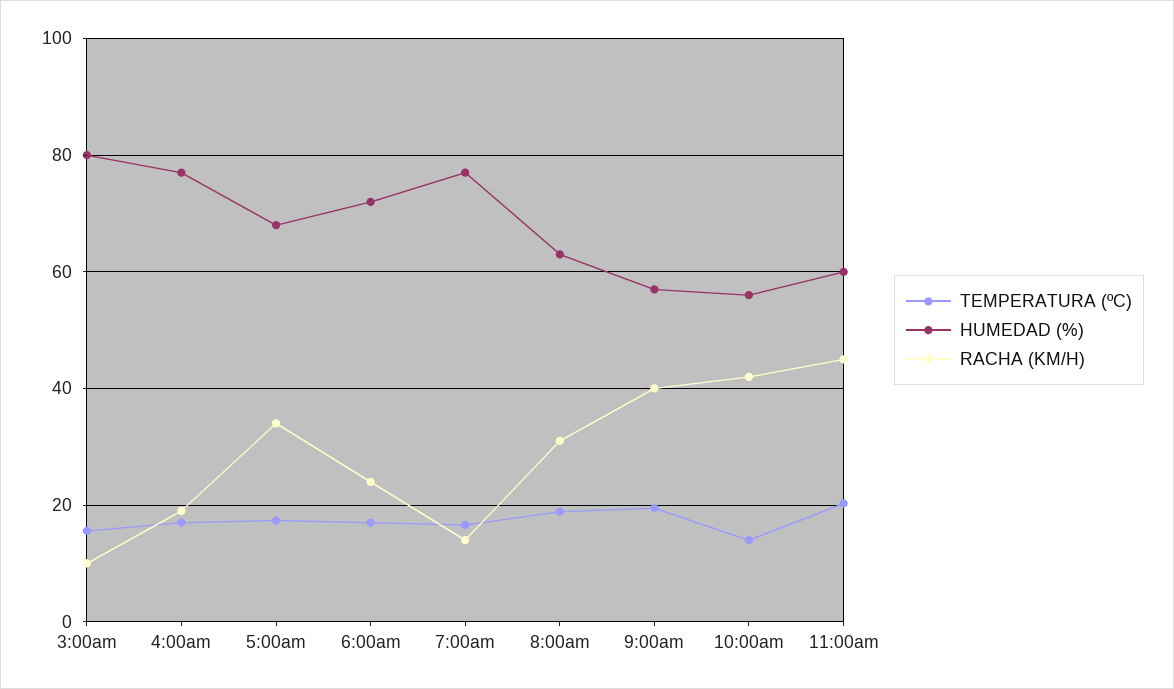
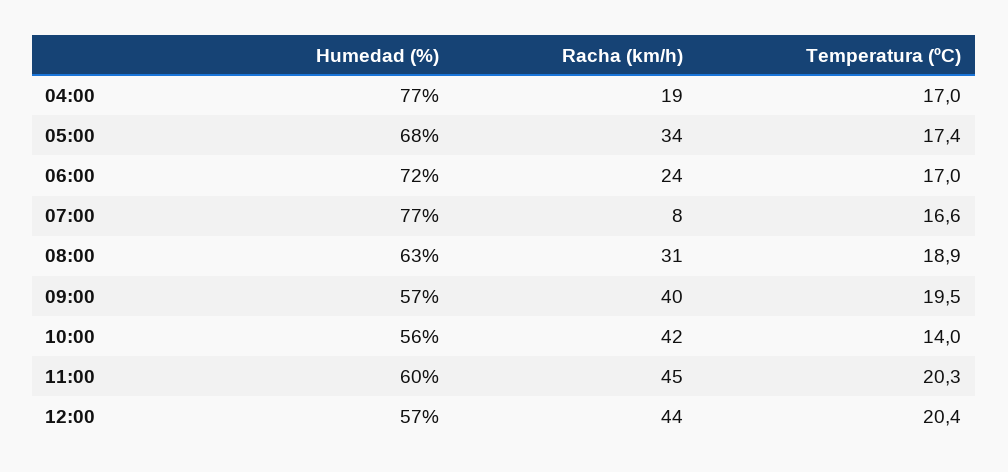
TEMPERATURA (ºC), 3:00am: 16 -> none
HUMEDAD (%), 3:00am: 80 -> none
RACHA (KM/H), 3:00am: 10 -> none
RACHA (KM/H), 7:00am: 14 -> 8
HUMEDAD (%), 12:00: none -> 57
RACHA (KM/H), 12:00: none -> 44
TEMPERATURA (ºC), 12:00: none -> 20.4

